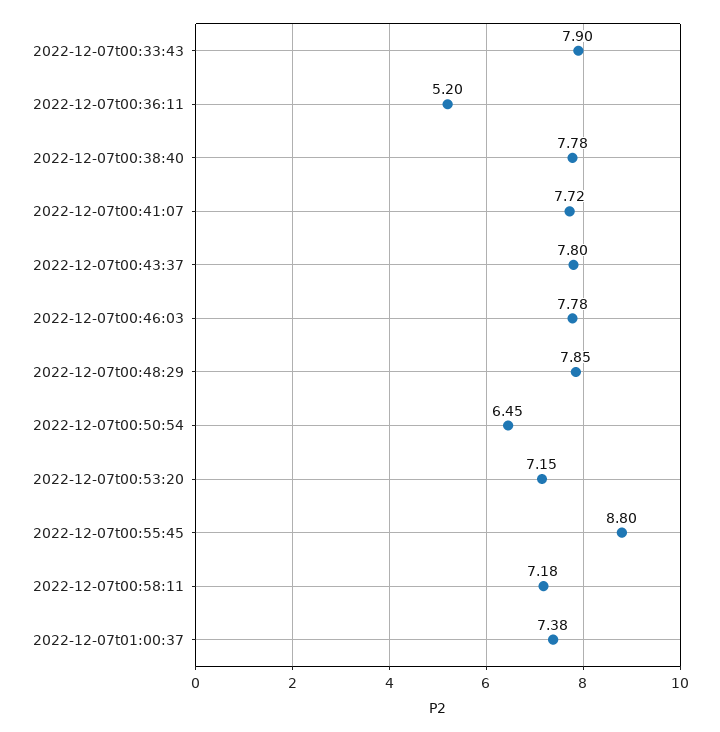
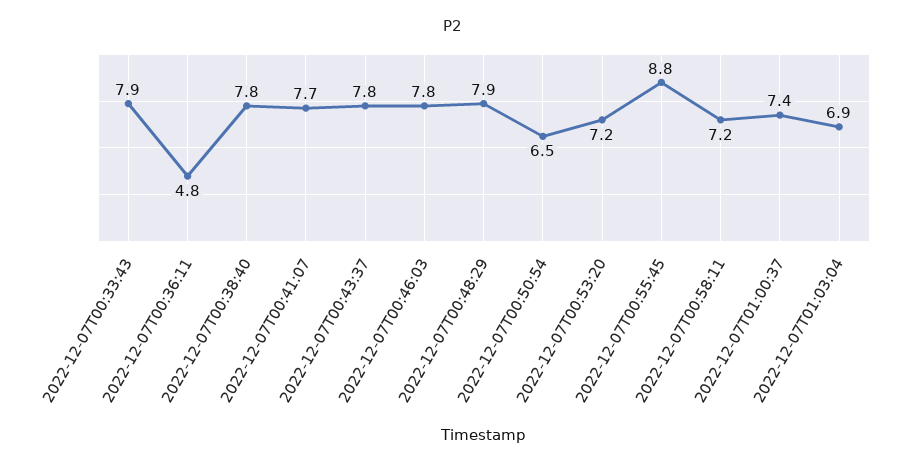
2022-12-07t00:36:11: 5.2 -> 4.8
2022-12-07T01:03:04: none -> 6.9

